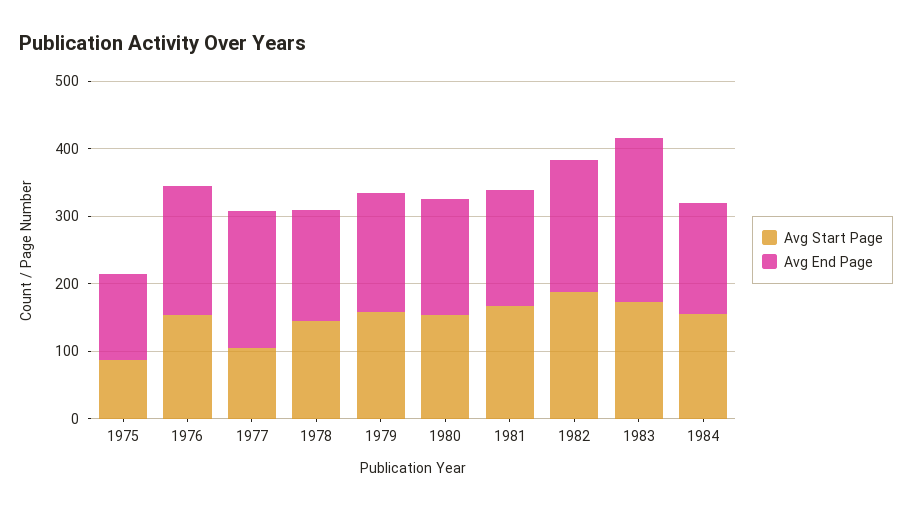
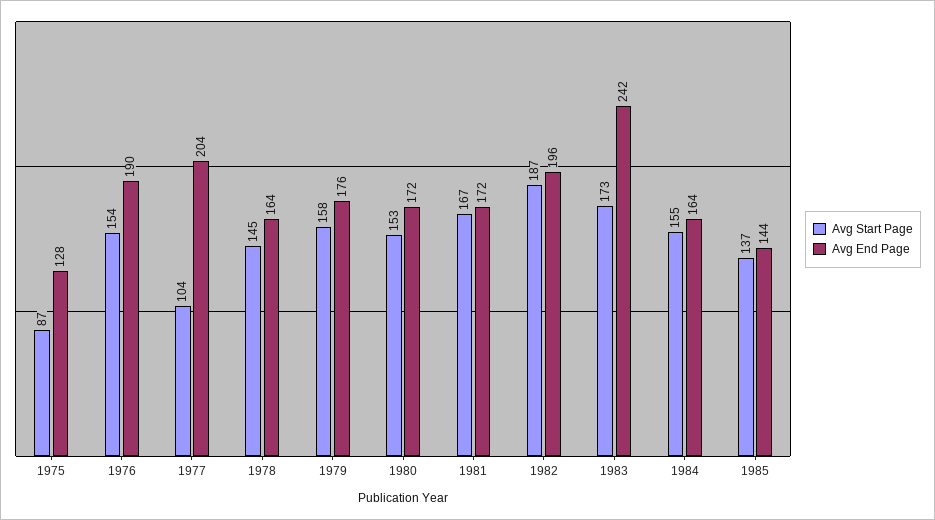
Avg Start Page, 1985: none -> 137
Avg End Page, 1985: none -> 144

